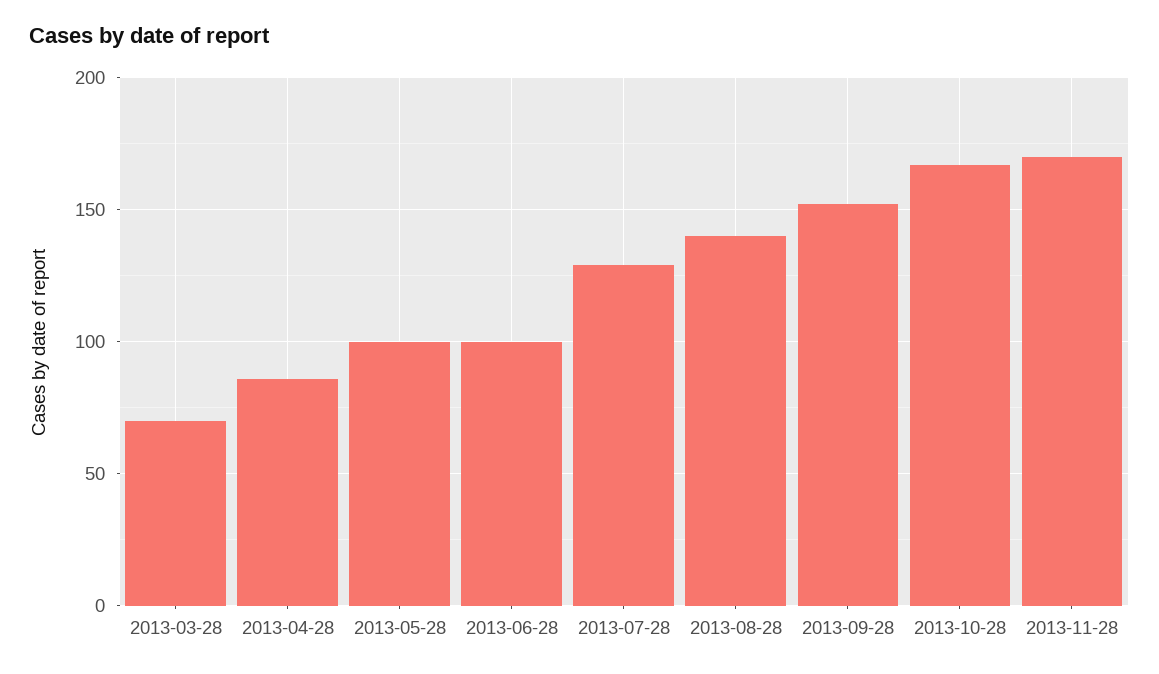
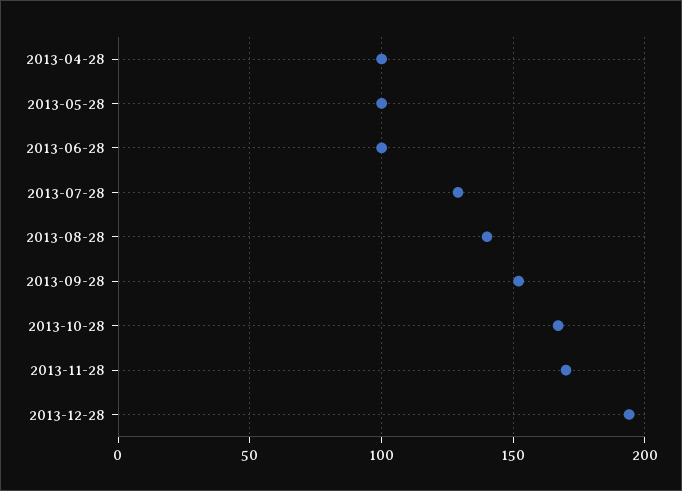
2013-03-28: 70 -> none
2013-04-28: 85 -> 100
2013-12-28: none -> 195

